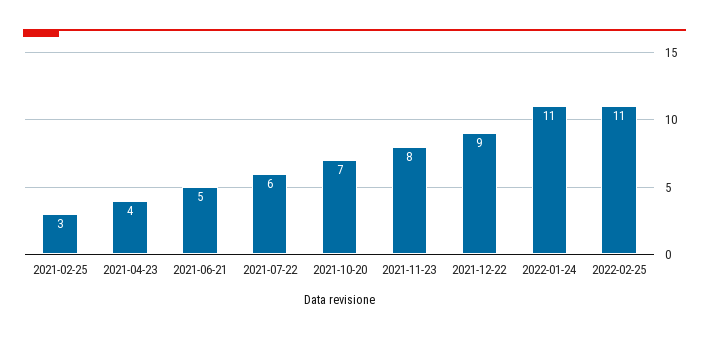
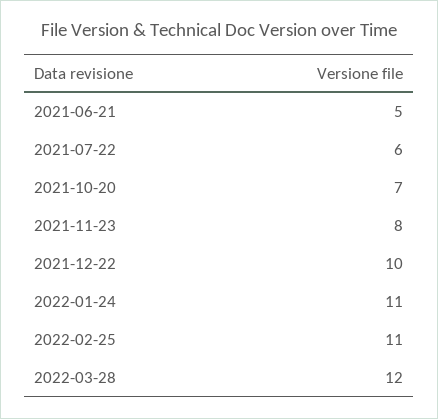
2021-02-25: 3 -> none
2021-04-23: 4 -> none
2021-12-22: 9 -> 10
2022-03-28: none -> 12

